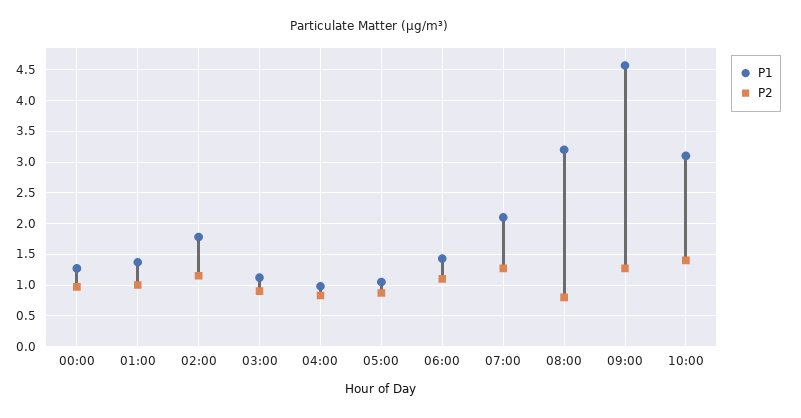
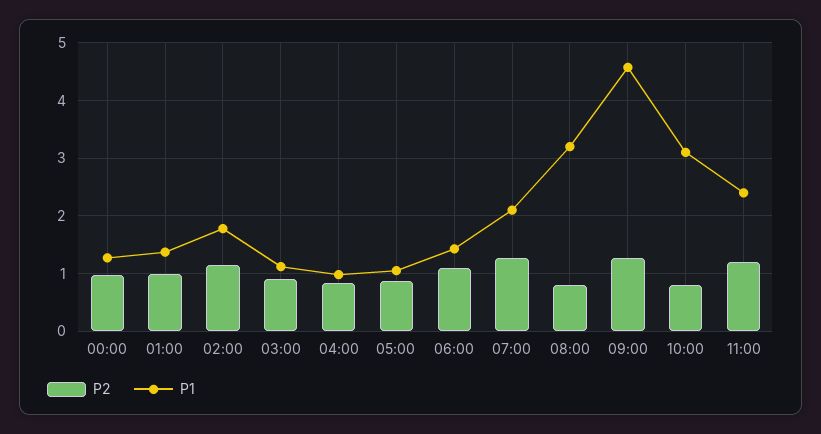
P2, 10:00: 1.4 -> 0.8
P2, 11:00: none -> 1.2
P1, 11:00: none -> 2.4

